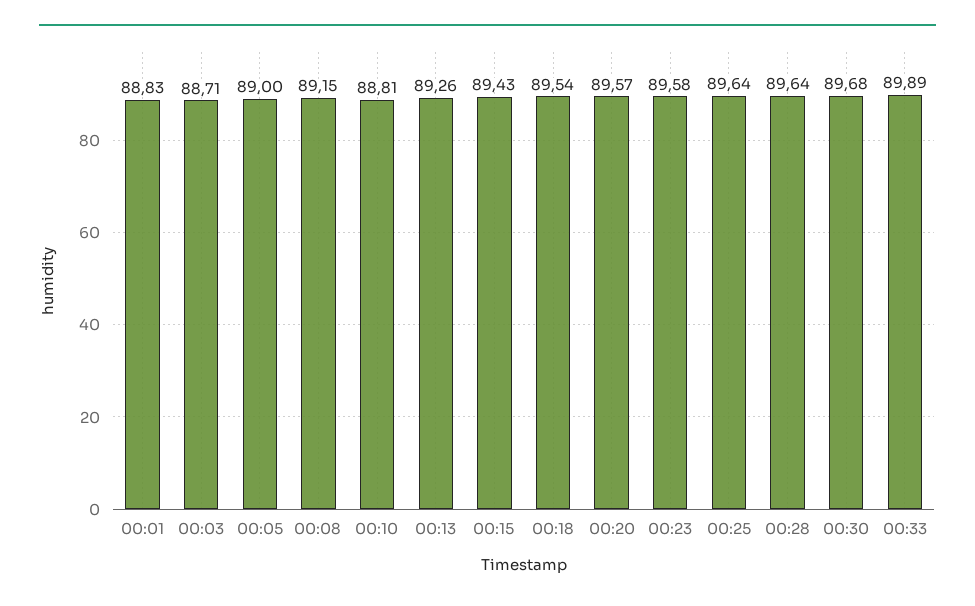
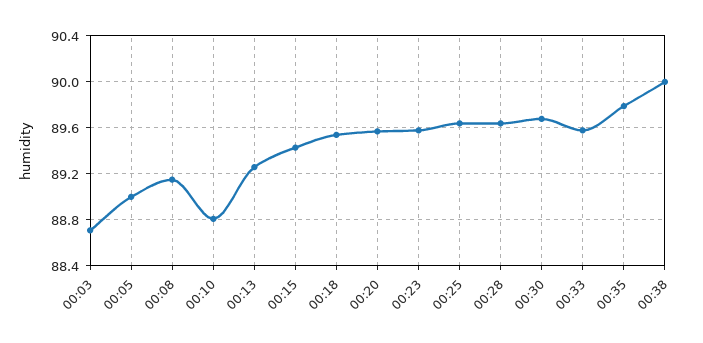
00:01: 88.83 -> none
00:33: 89.89 -> 89.6
00:35: none -> 89.8
00:38: none -> 90

